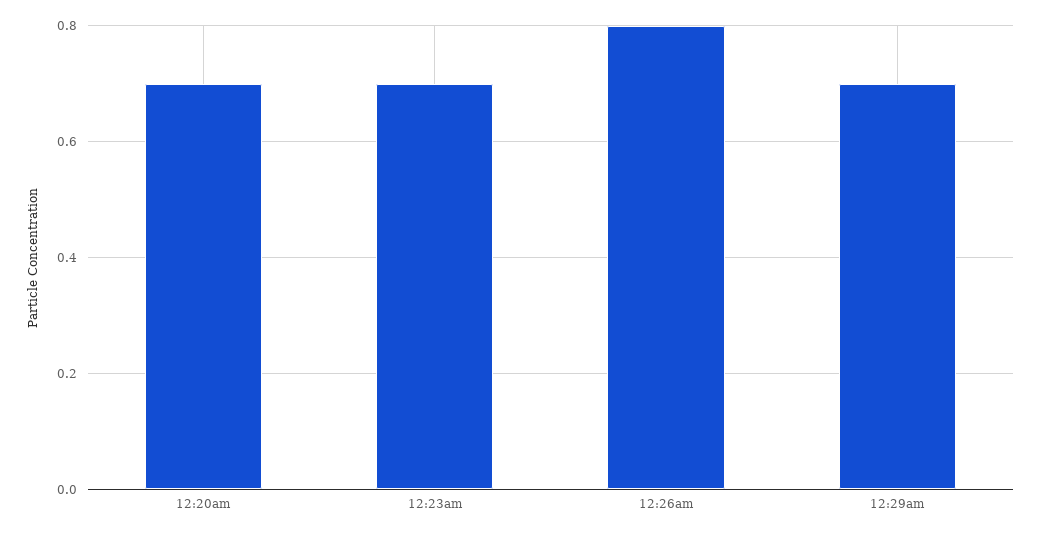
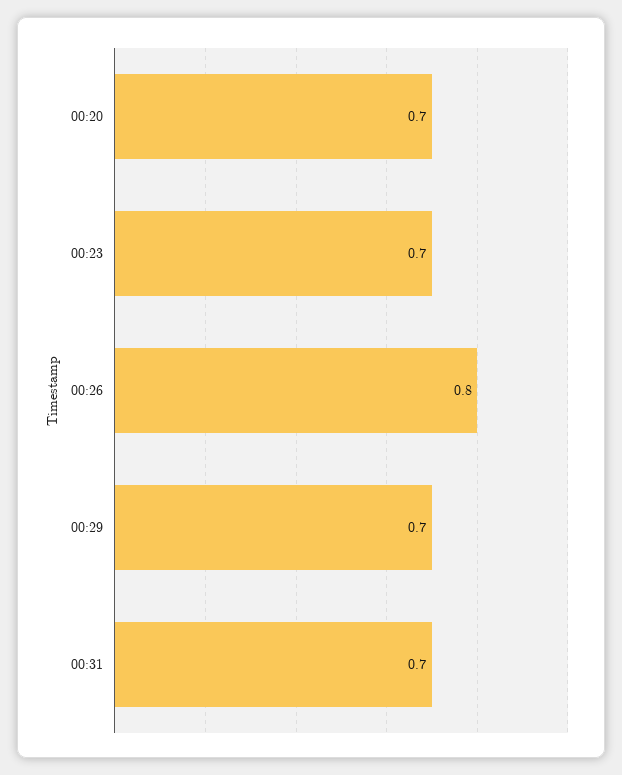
00:31: none -> 0.7

